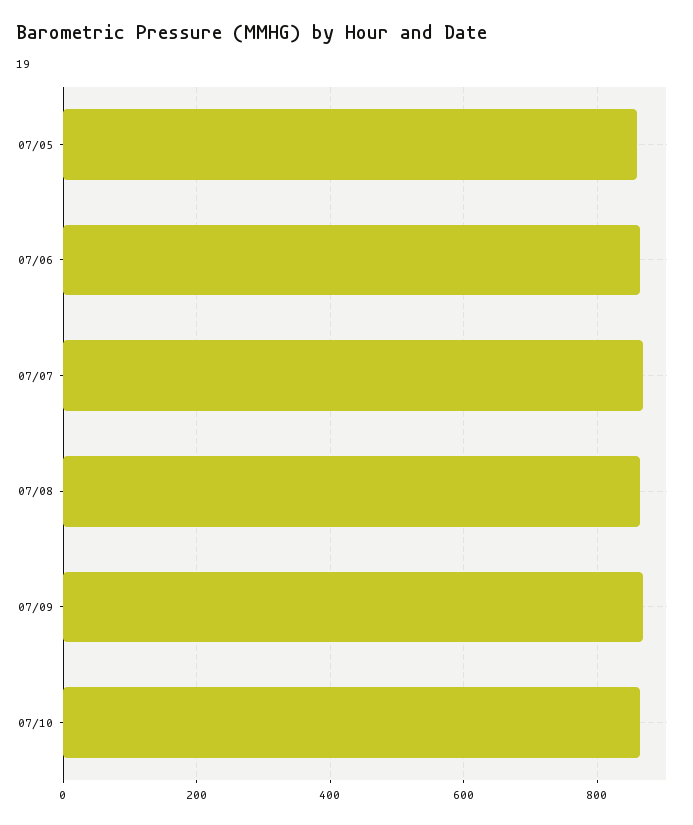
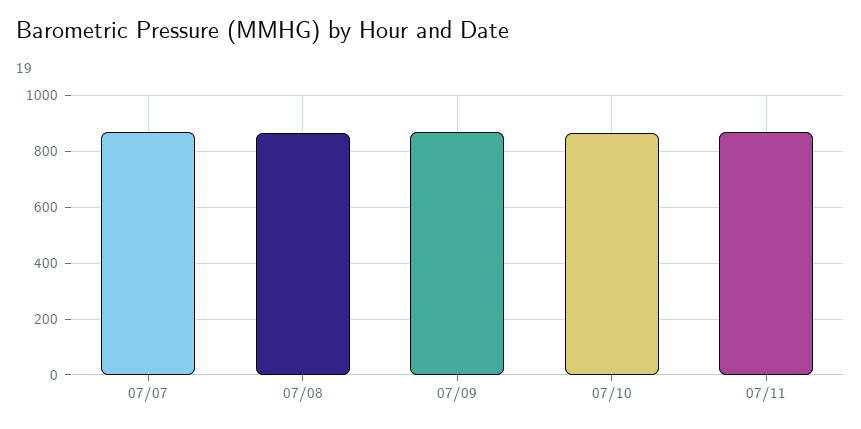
07/05: 860 -> none
07/06: 860 -> none
07/11: none -> 875

